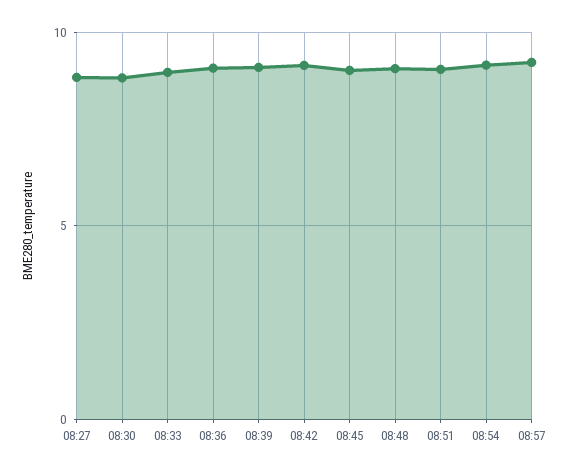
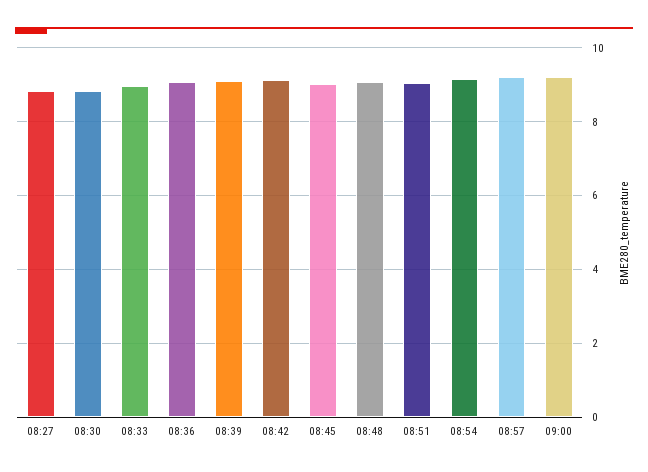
09:00: none -> 9.2

